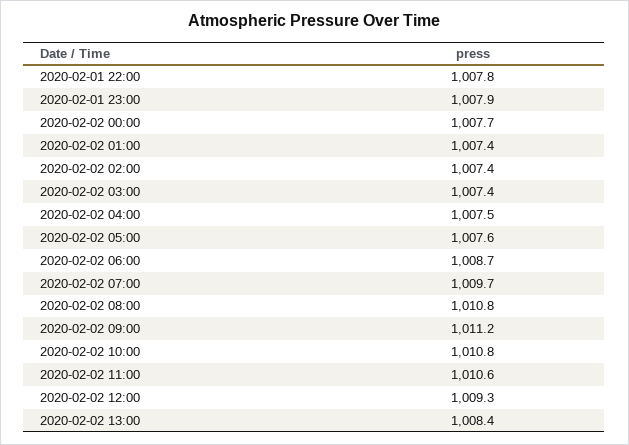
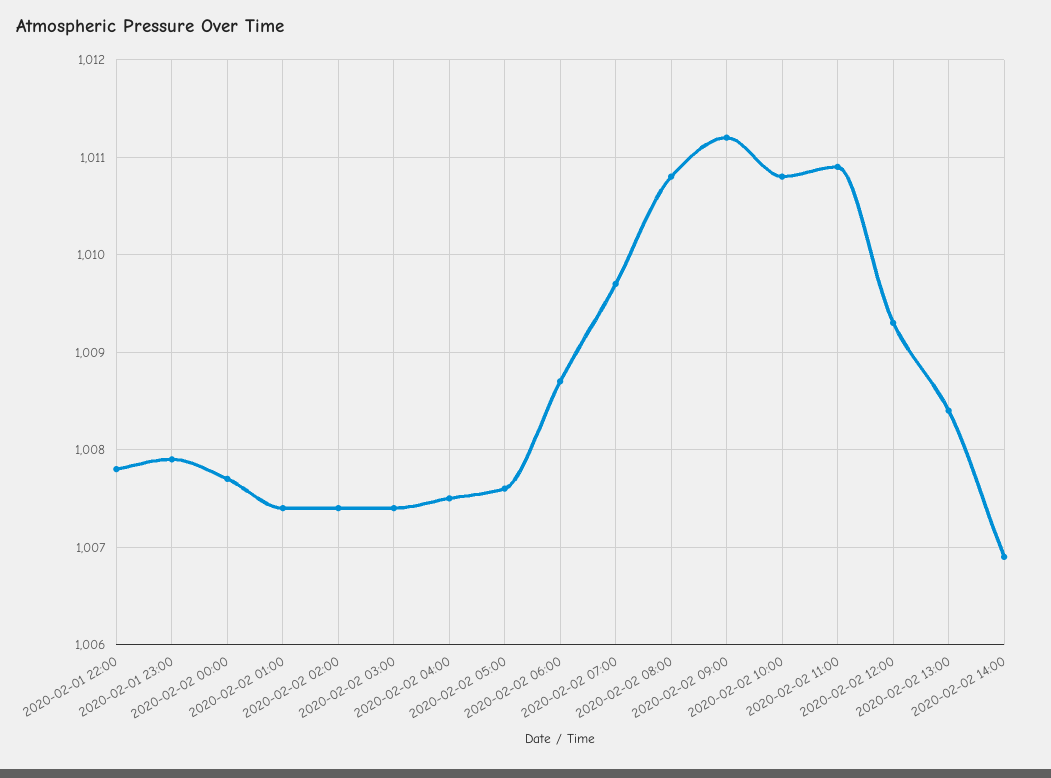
2020-02-02 11:00: 1010.6 -> 1010.9
2020-02-02 14:00: none -> 1006.9

